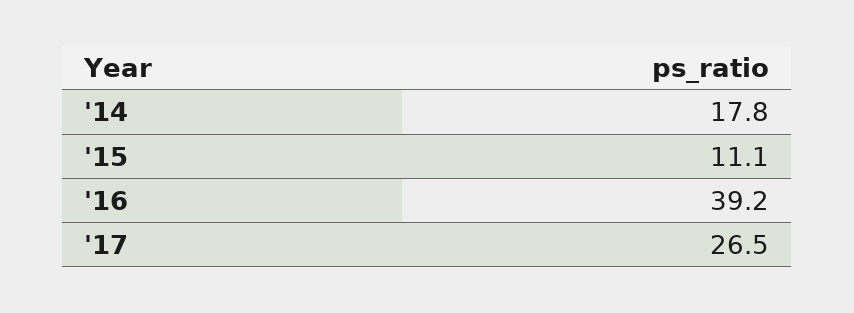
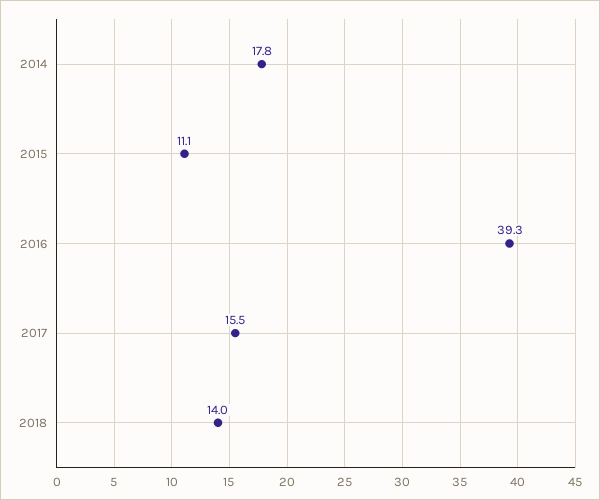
'16: 39.2 -> 39.3
'17: 26.5 -> 15.5
2018: none -> 14

